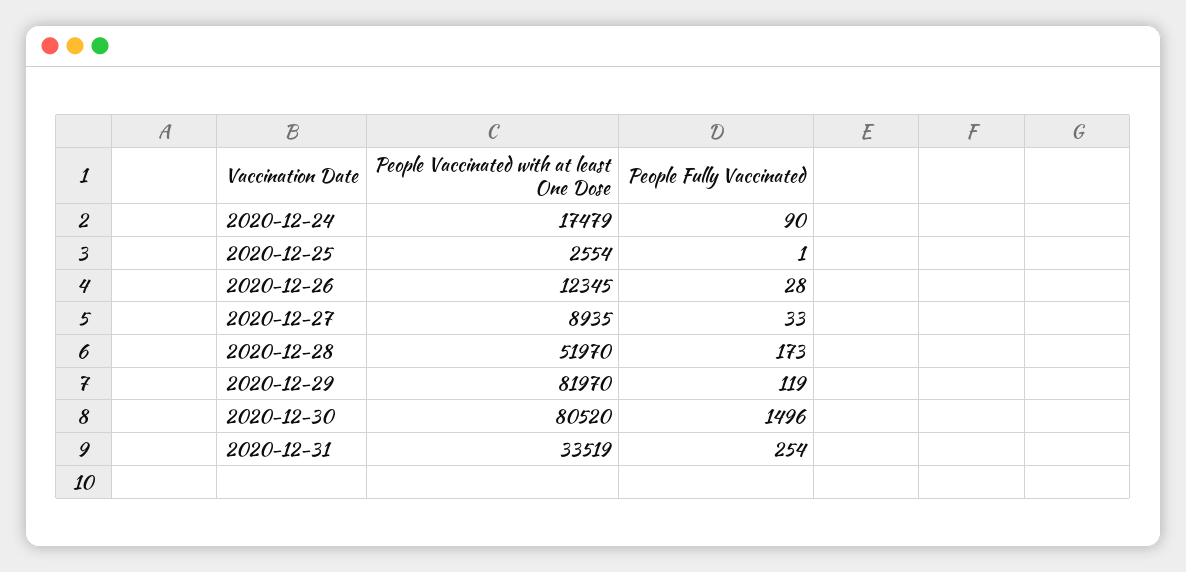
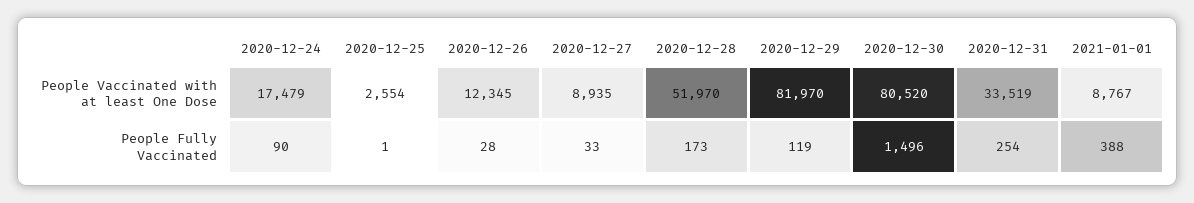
People Vaccinated with at least One Dose, 2021-01-01: none -> 8767
People Fully Vaccinated, 2021-01-01: none -> 388

